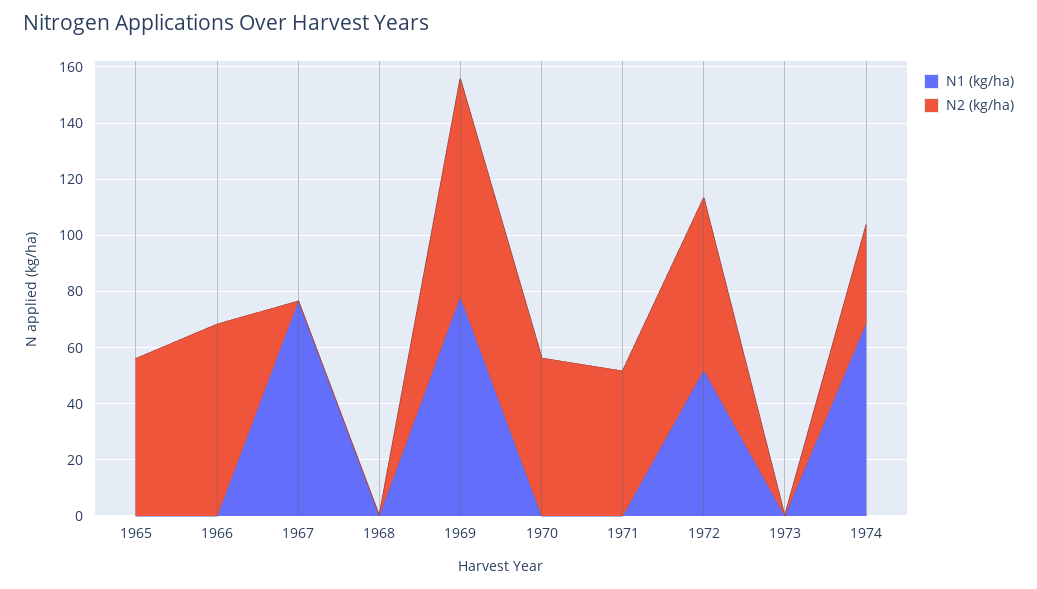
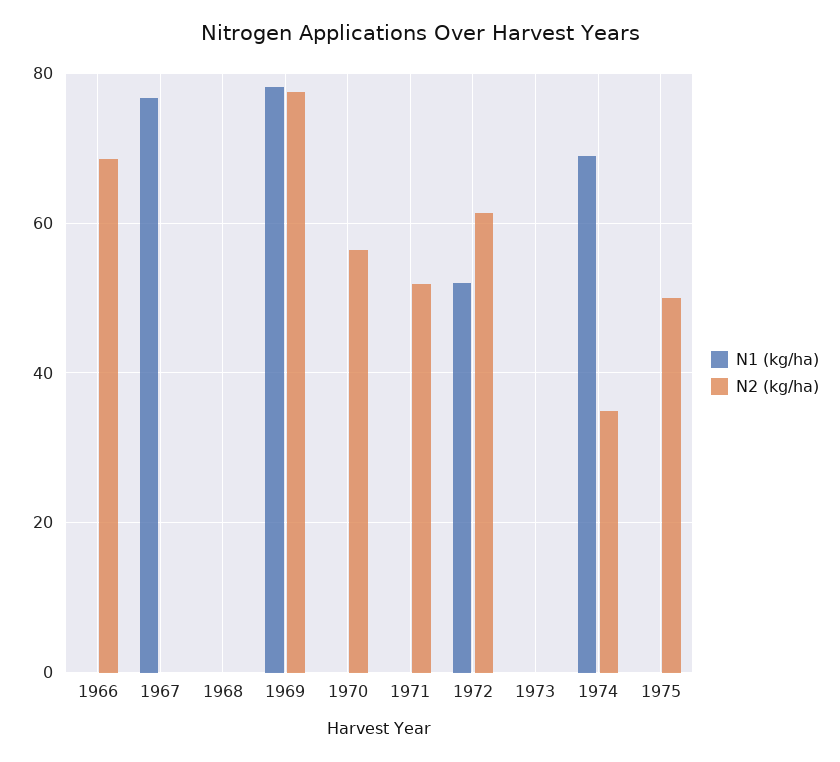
N1 (kg/ha), 1965: 0 -> none
N2 (kg/ha), 1965: 55 -> none
N1 (kg/ha), 1975: none -> 0
N2 (kg/ha), 1975: none -> 50

